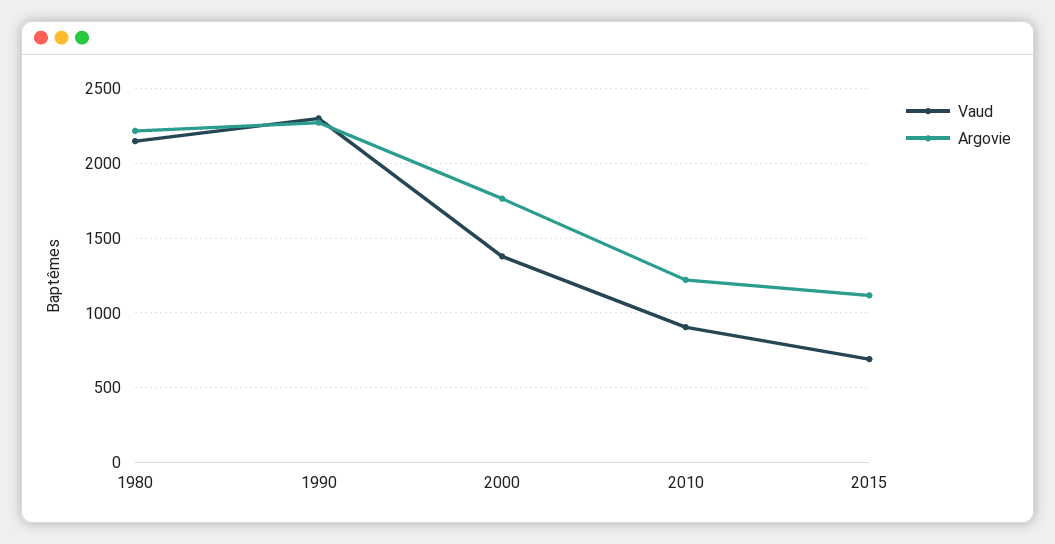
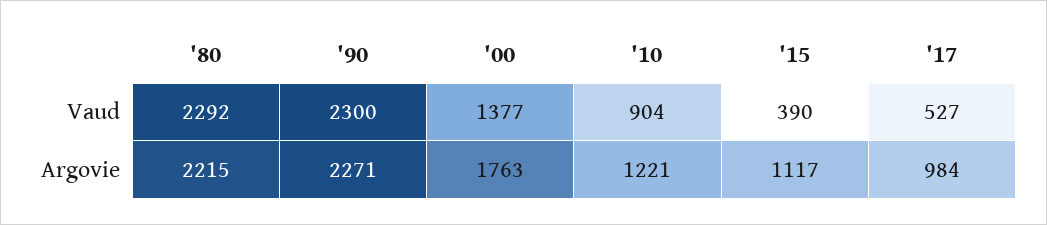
Vaud, 1980: 2150 -> 2292
Vaud, 2015: 700 -> 390
Vaud, '17: none -> 527
Argovie, '17: none -> 984

